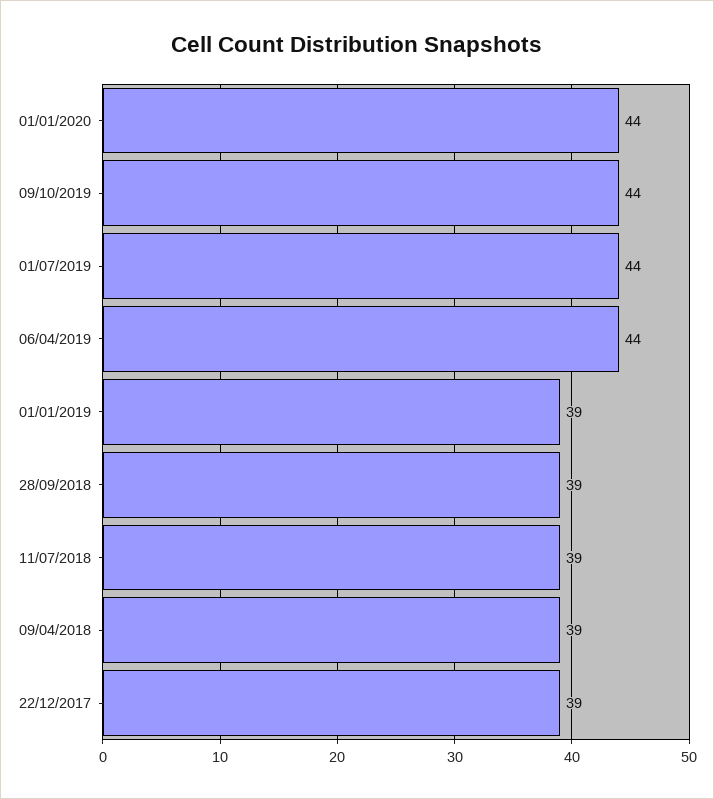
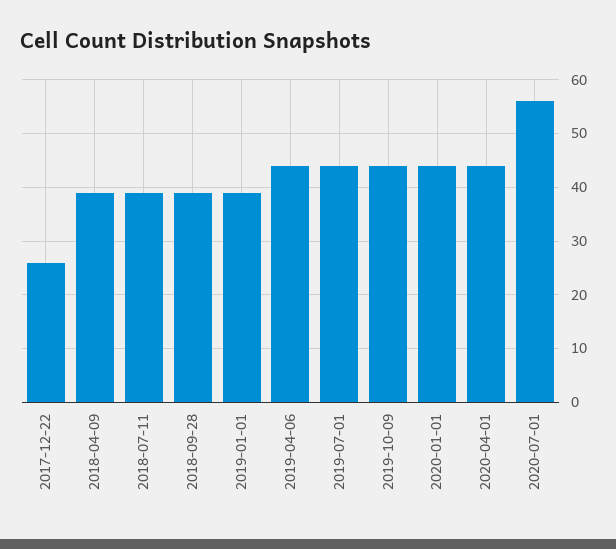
22/12/2017: 39 -> 25
2020-04-01: none -> 45
2020-07-01: none -> 55

